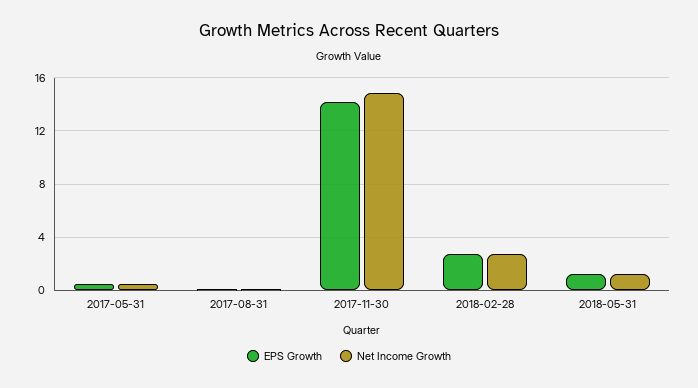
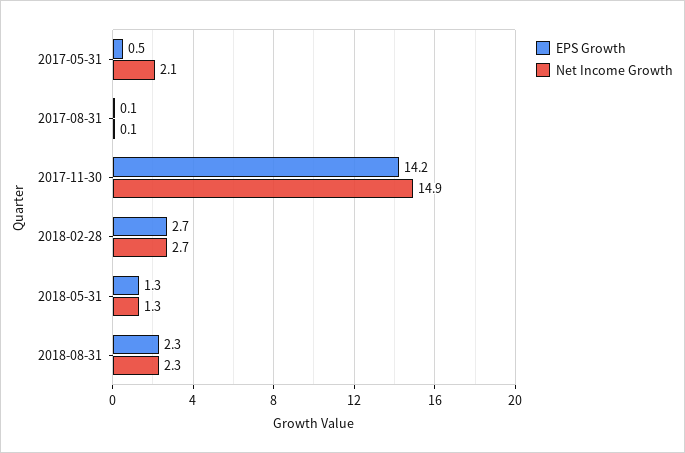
Net Income Growth, 2017-05-31: 0.5 -> 2.1
EPS Growth, 2018-08-31: none -> 2.3
Net Income Growth, 2018-08-31: none -> 2.3

